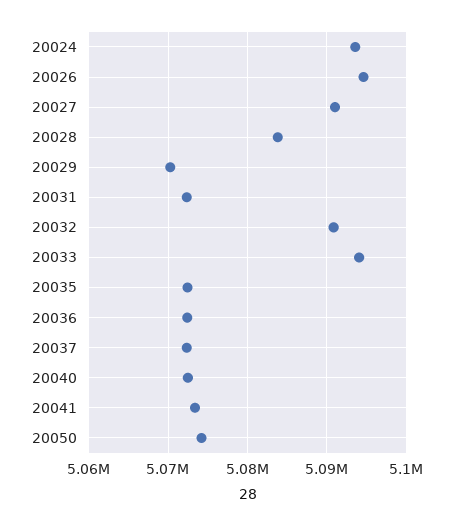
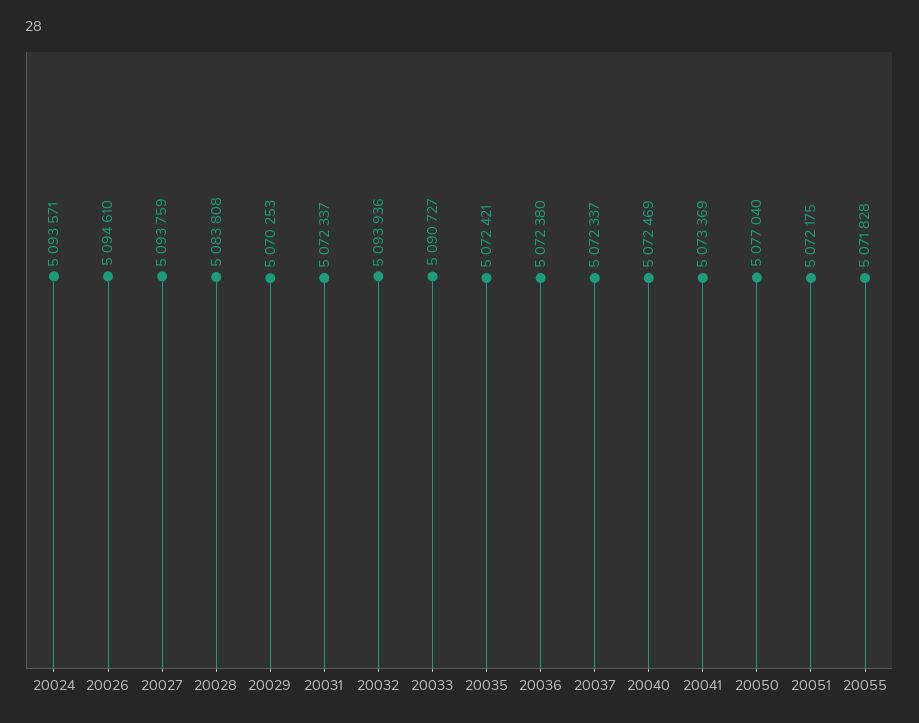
20027: 5091000 -> 5093759
20032: 5091000 -> 5093936
20033: 5094000 -> 5090727
20050: 5074000 -> 5077040
20051: none -> 5072175
20055: none -> 5071828

